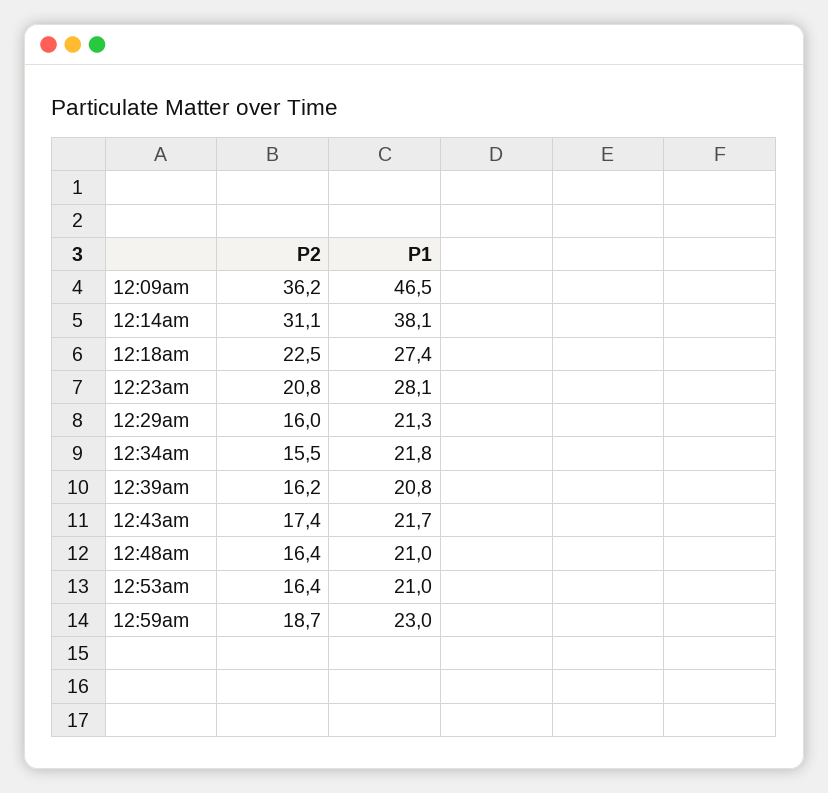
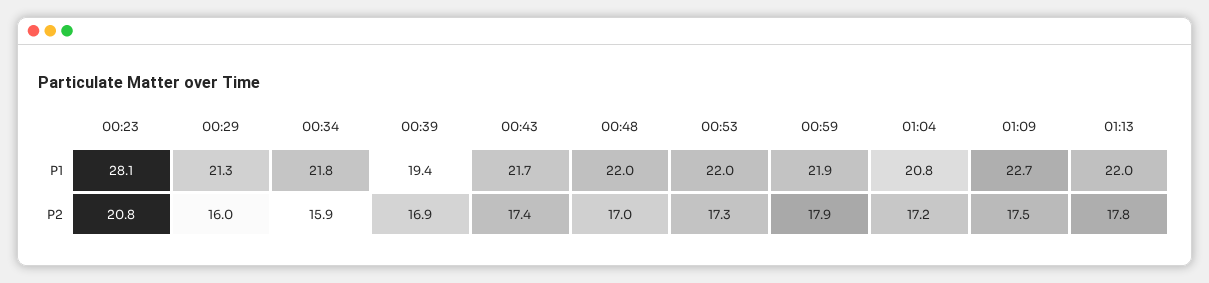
P2, 12:09am: 36.2 -> none
P1, 12:09am: 46.5 -> none
P2, 12:14am: 31.1 -> none
P1, 12:14am: 38.1 -> none
P2, 12:18am: 22.5 -> none
P1, 12:18am: 27.4 -> none
P2, 12:34am: 15.5 -> 15.9
P2, 12:39am: 16.2 -> 16.9
P1, 12:39am: 20.8 -> 19.4
P2, 12:48am: 16.4 -> 17
P1, 12:48am: 21 -> 22
P2, 12:53am: 16.4 -> 17.3
P1, 12:53am: 21 -> 22
P2, 12:59am: 18.7 -> 17.9
P1, 12:59am: 23 -> 21.9
P1, 01:04: none -> 20.8
P1, 01:09: none -> 22.7
P1, 01:13: none -> 22
P2, 01:04: none -> 17.2
P2, 01:09: none -> 17.5
P2, 01:13: none -> 17.8

